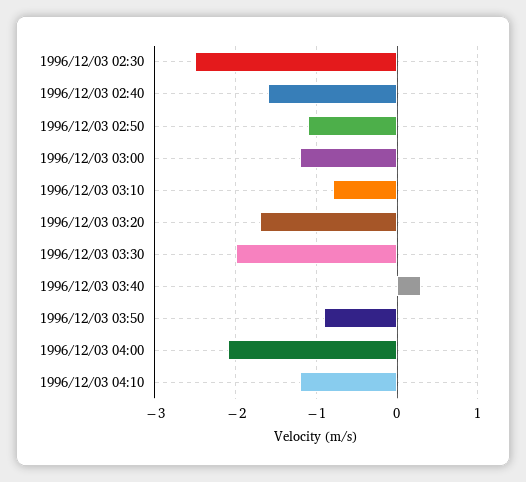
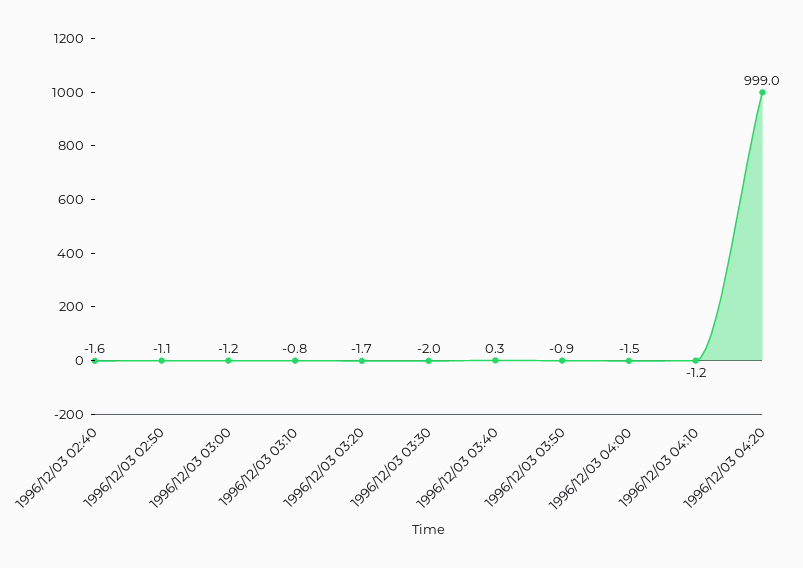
1996/12/03 02:30: -2.5 -> none
1996/12/03 04:00: -2.1 -> -1.5
1996/12/03 04:20: none -> 999

